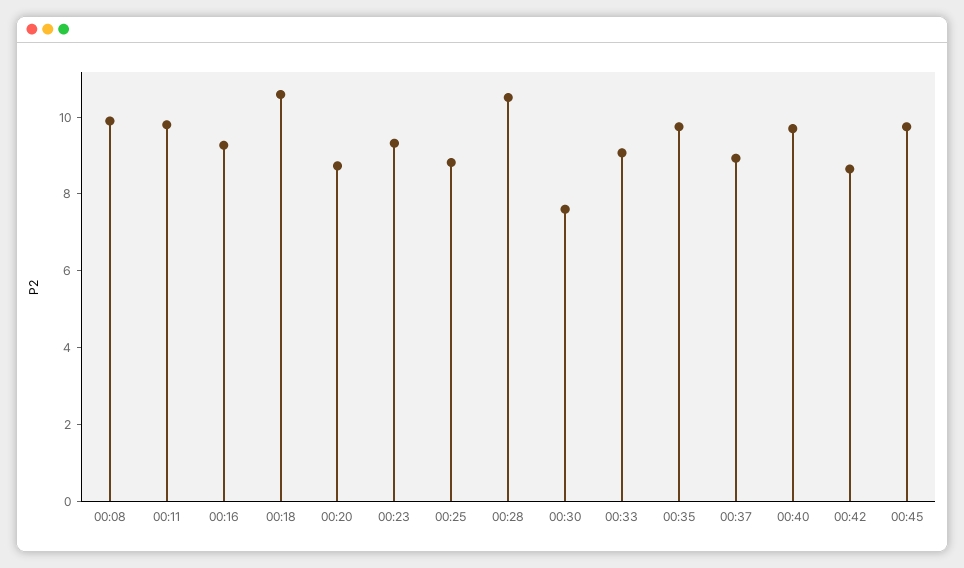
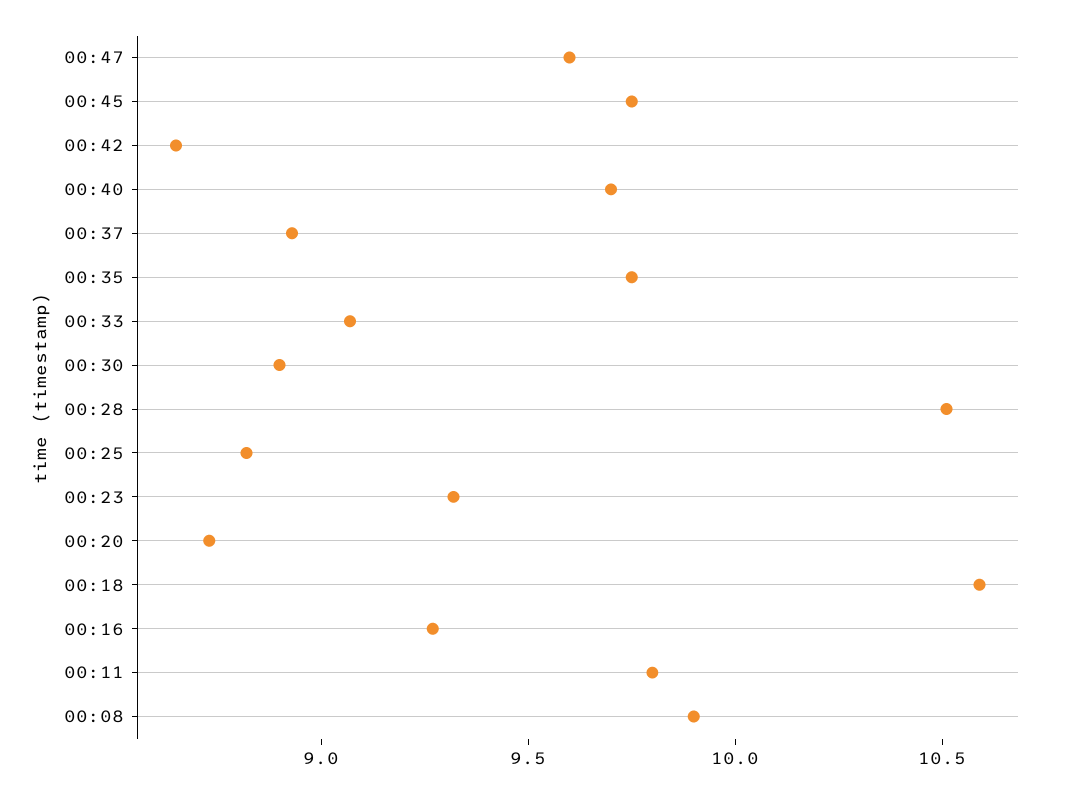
00:30: 7.5 -> 8.9
00:47: none -> 9.6

